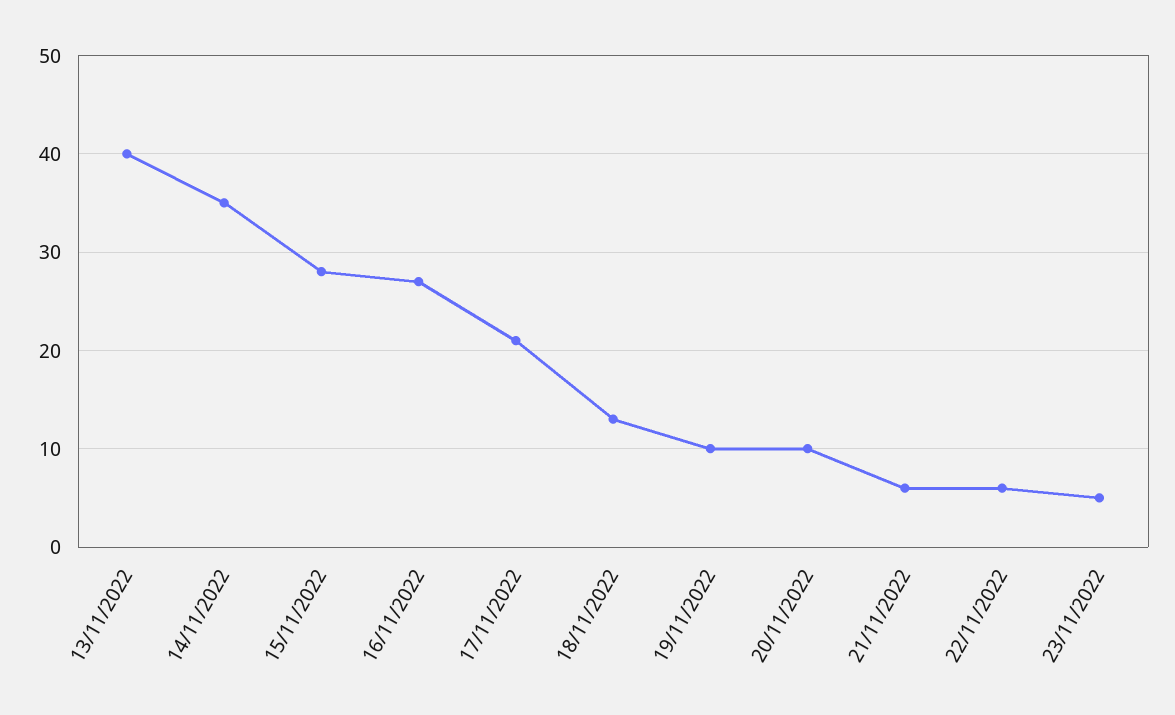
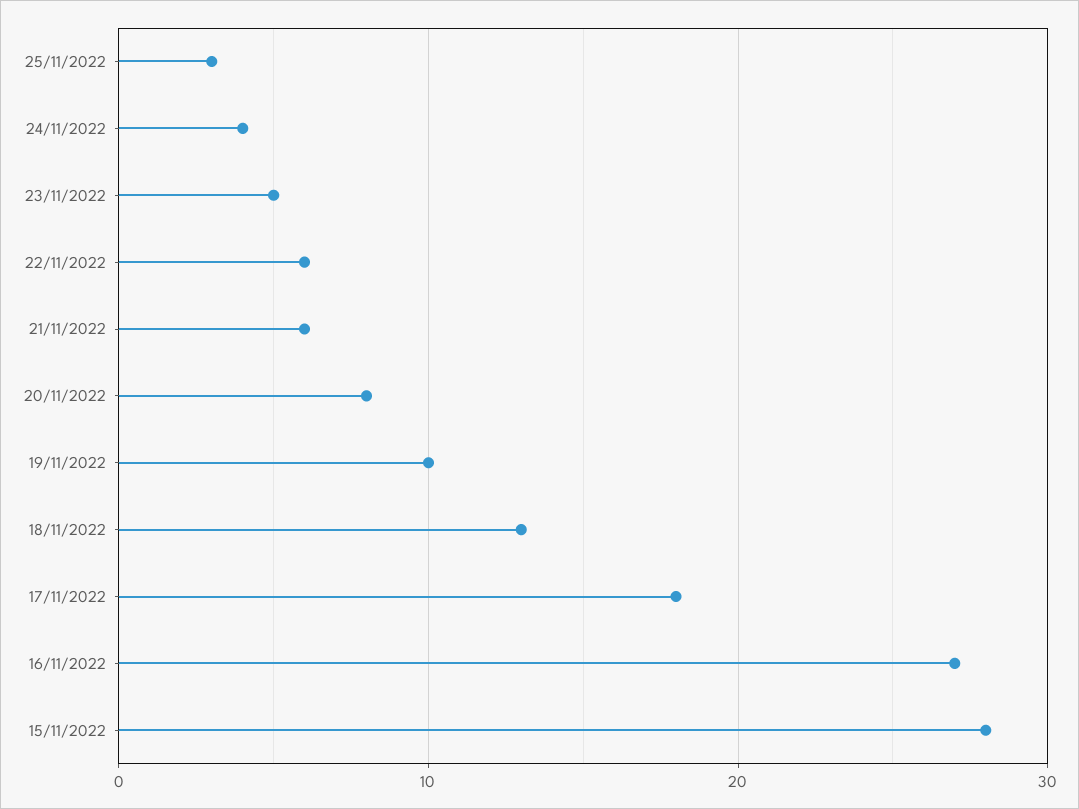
13/11/2022: 40 -> none
14/11/2022: 35 -> none
17/11/2022: 21 -> 18
20/11/2022: 10 -> 8
25/11/2022: none -> 3
24/11/2022: none -> 4

